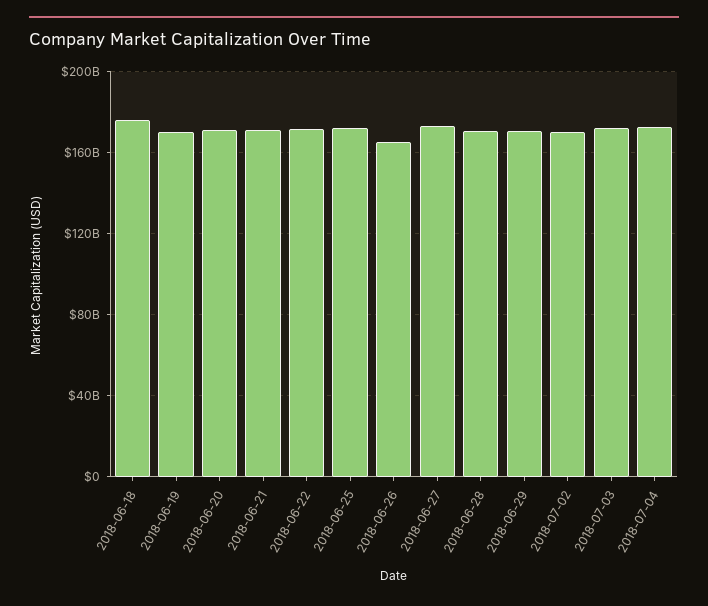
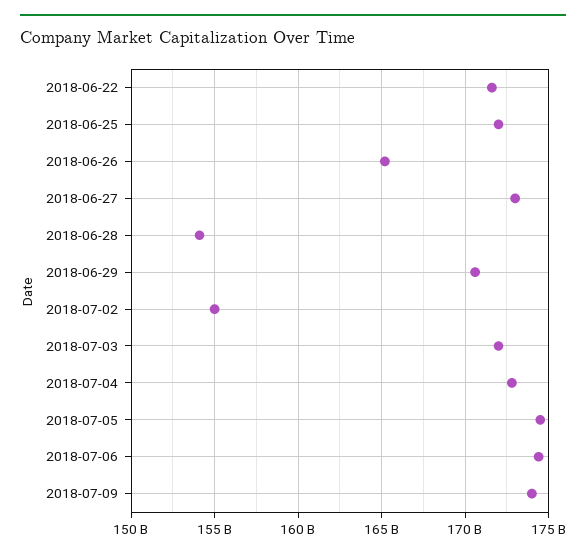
2018-06-18: 175000000000 -> none
2018-06-19: 170000000000 -> none
2018-06-20: 170000000000 -> none
2018-06-21: 170000000000 -> none
2018-06-28: 170000000000 -> 154000000000
2018-07-02: 170000000000 -> 155000000000
2018-07-05: none -> 174500000000
2018-07-06: none -> 174500000000
2018-07-09: none -> 174000000000

